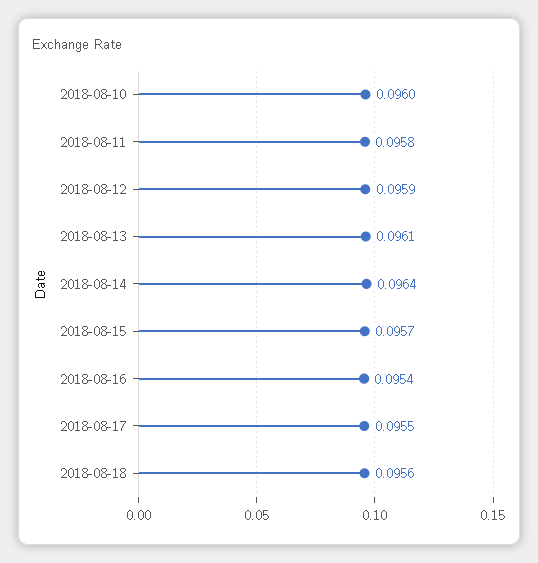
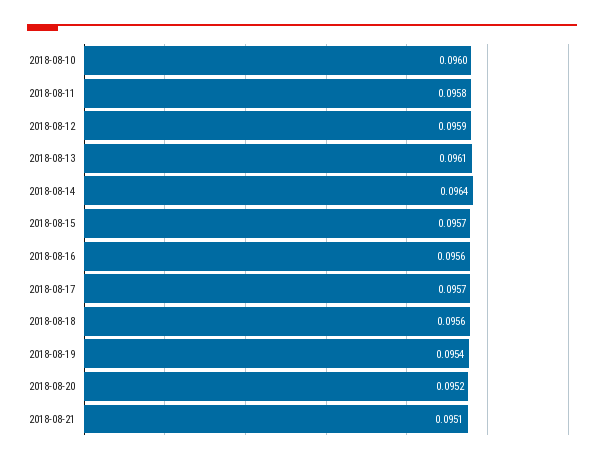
2018-08-16: 0.0954 -> 0.0956
2018-08-17: 0.0955 -> 0.0957
2018-08-19: none -> 0.0954
2018-08-20: none -> 0.0952
2018-08-21: none -> 0.0951

